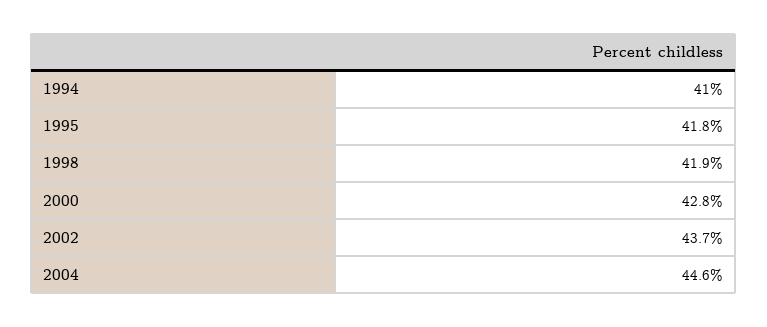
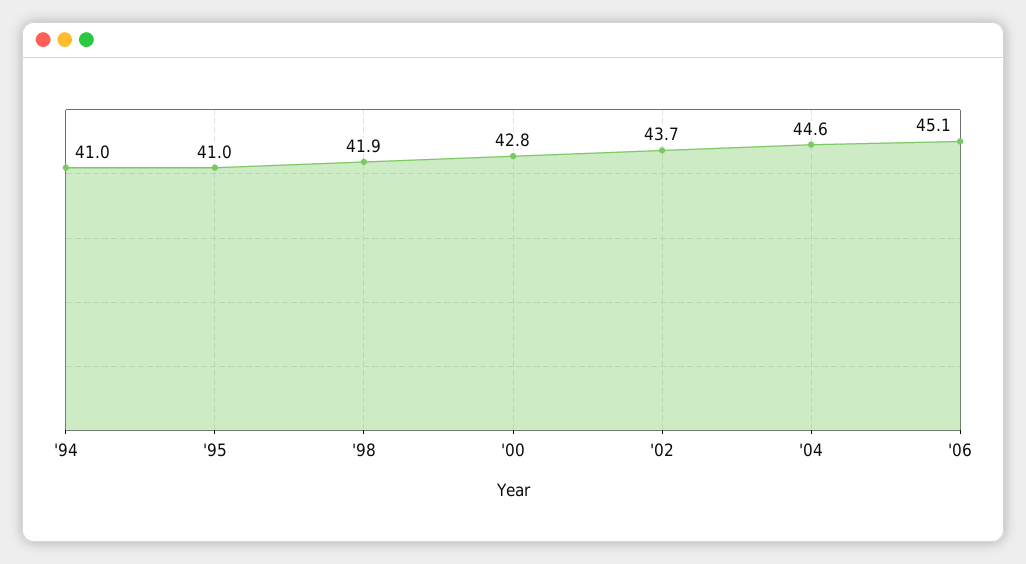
1995: 41.8 -> 41
'06: none -> 45.1

